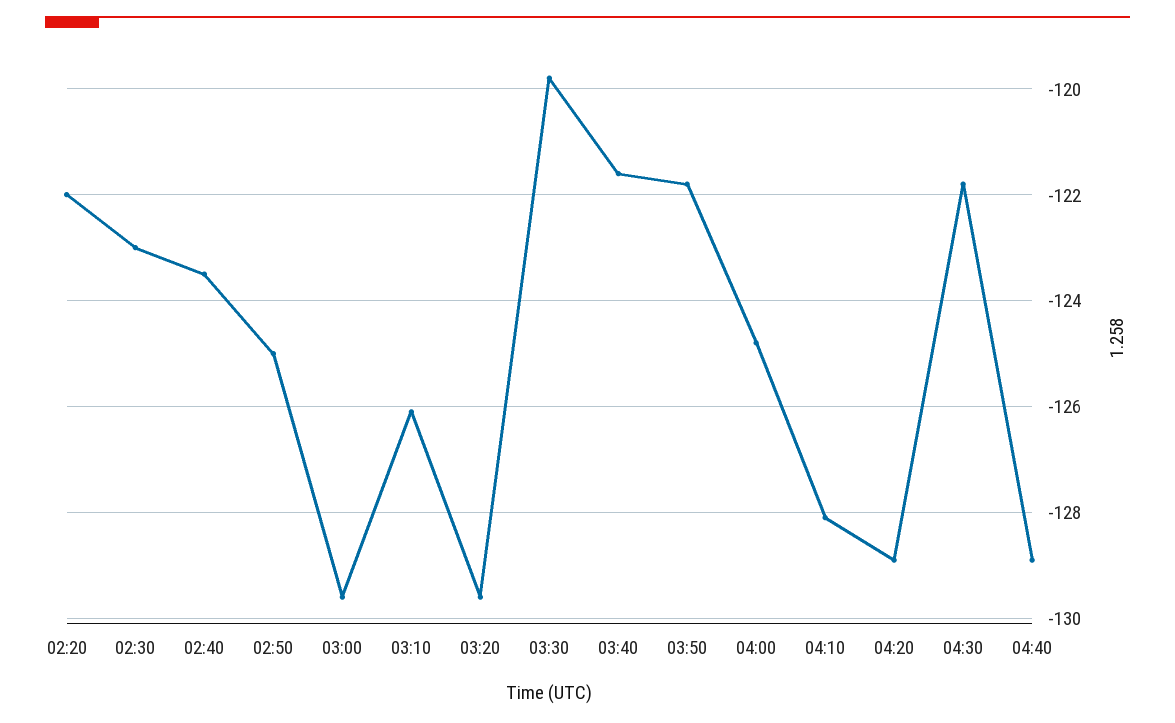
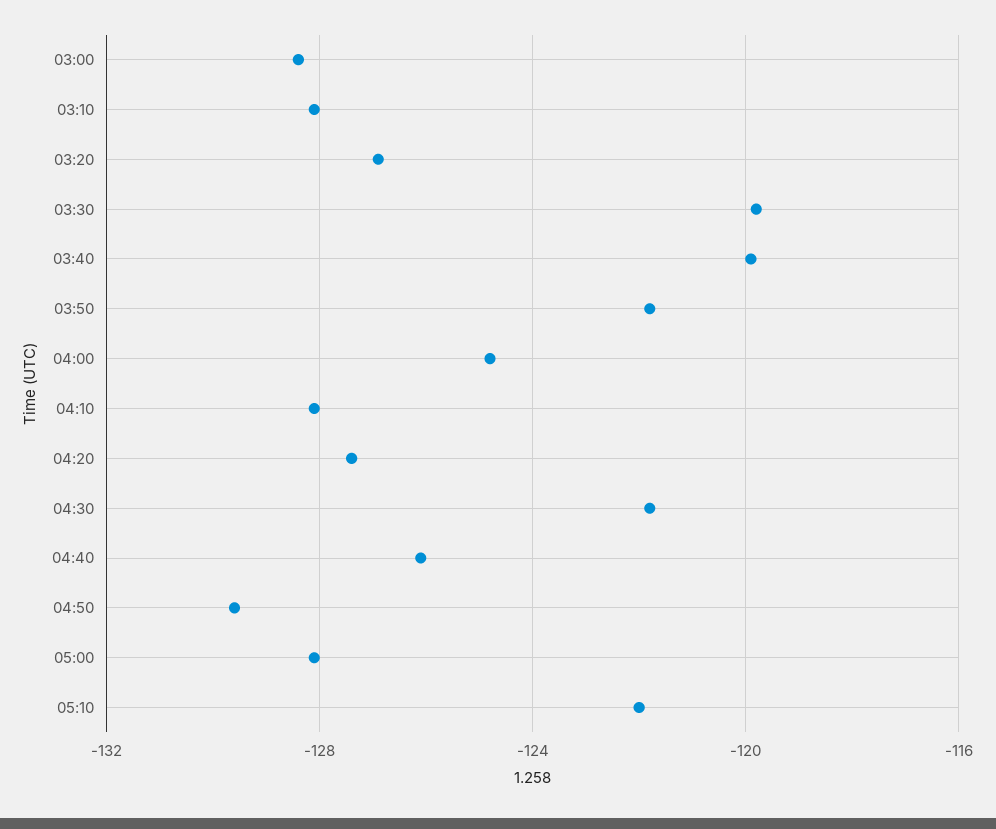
02:20: -122 -> none
02:30: -123 -> none
02:40: -123.5 -> none
02:50: -125 -> none
03:00: -129.5 -> -128.5
03:10: -126 -> -128
03:20: -129.5 -> -127
03:40: -121.5 -> -120
04:20: -129 -> -127.5
04:40: -129 -> -126
04:50: none -> -129.5
05:00: none -> -128
05:10: none -> -122

